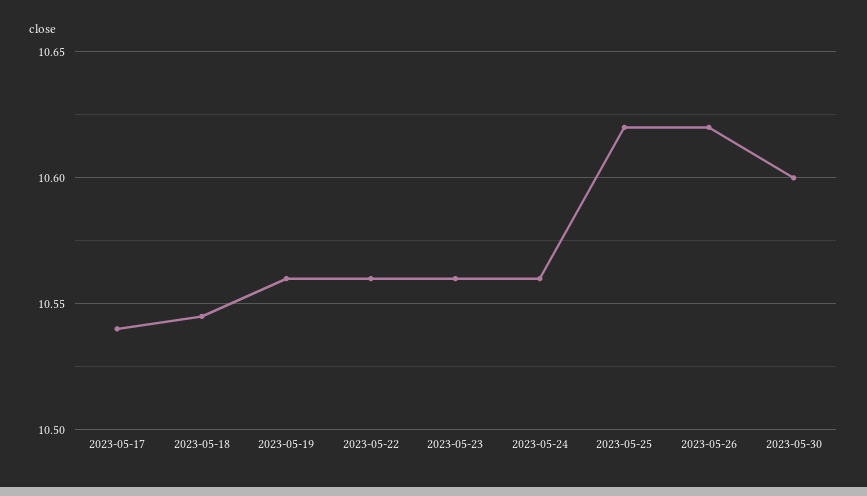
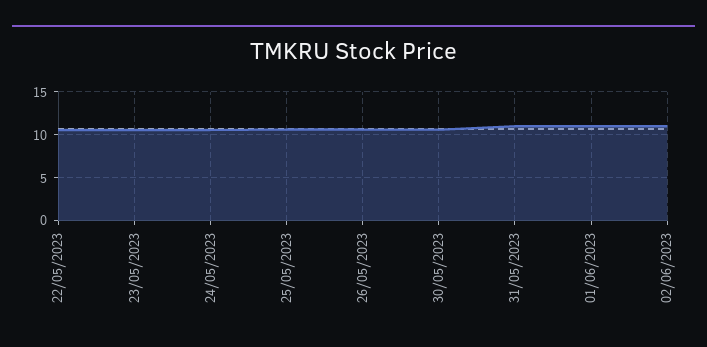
2023-05-17: 10.54 -> none
2023-05-18: 10.545 -> none
2023-05-19: 10.56 -> none
31/05/2023: none -> 11
01/06/2023: none -> 11
02/06/2023: none -> 11

